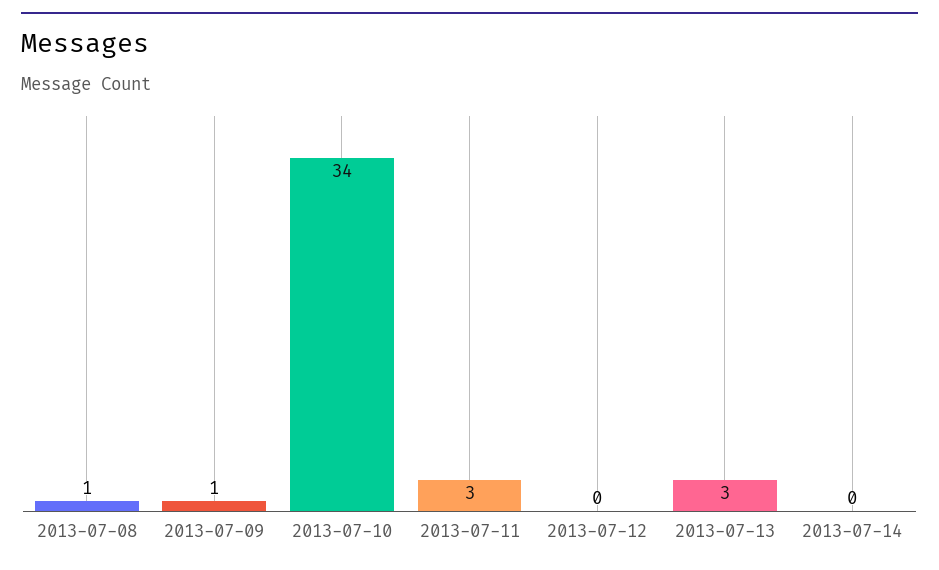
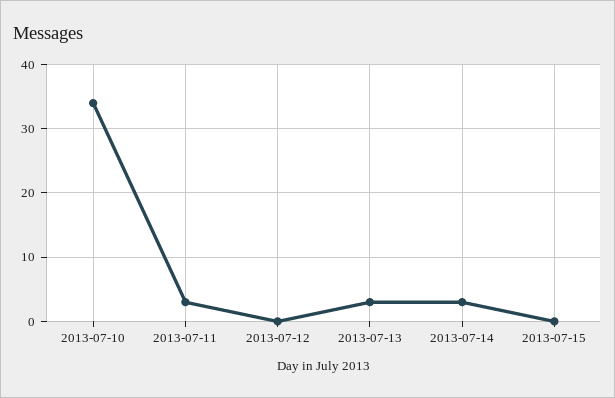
2013-07-08: 1 -> none
2013-07-09: 1 -> none
2013-07-14: 0 -> 3
2013-07-15: none -> 0

